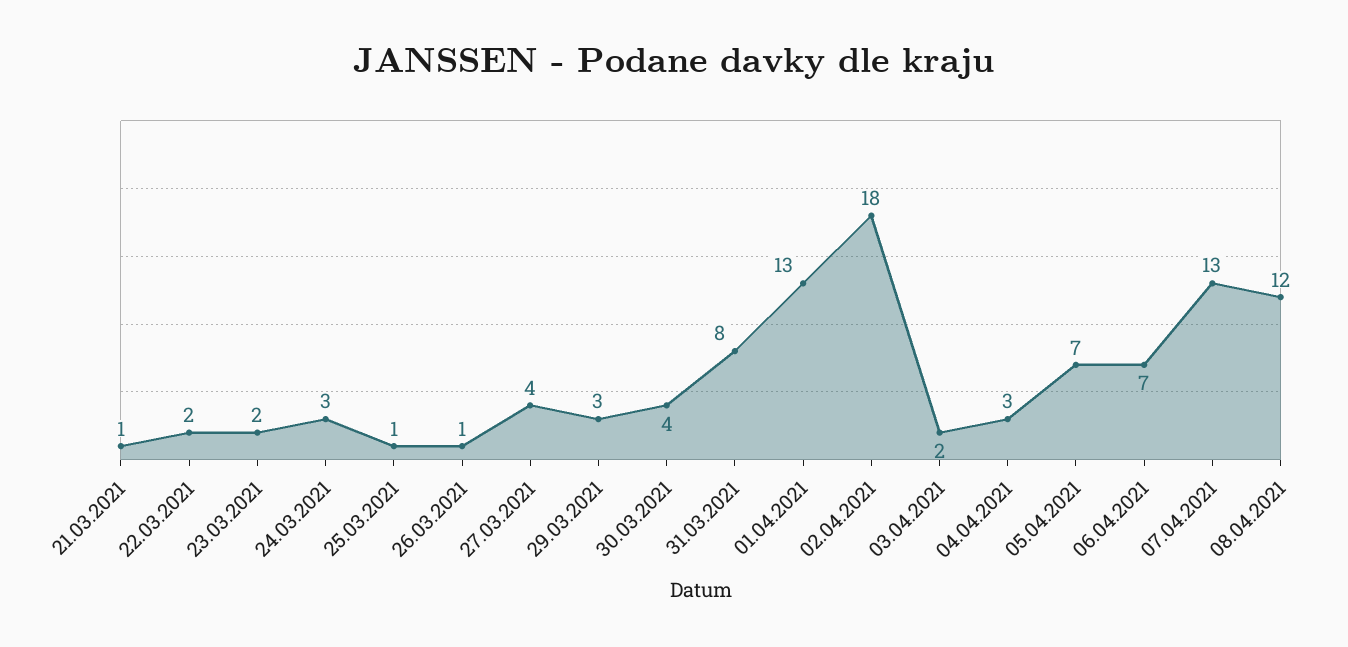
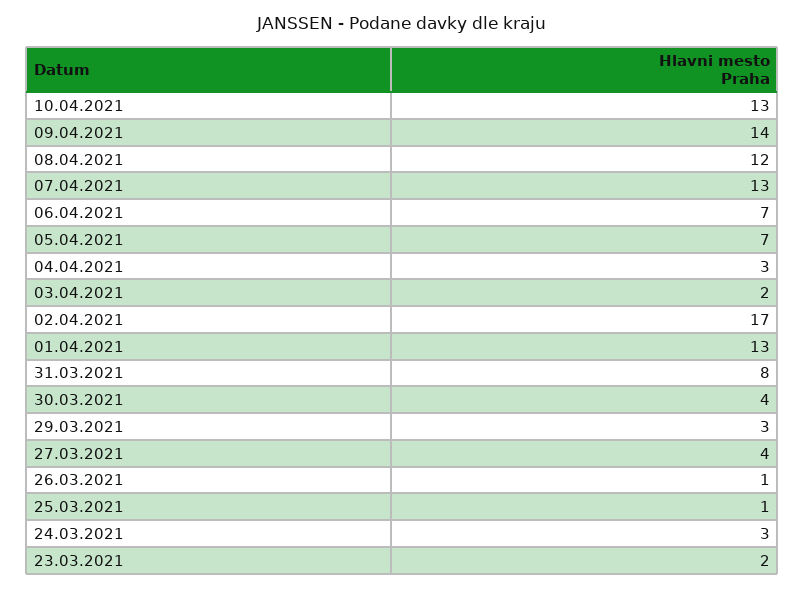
21.03.2021: 1 -> none
22.03.2021: 2 -> none
02.04.2021: 18 -> 17
10.04.2021: none -> 13
09.04.2021: none -> 14

